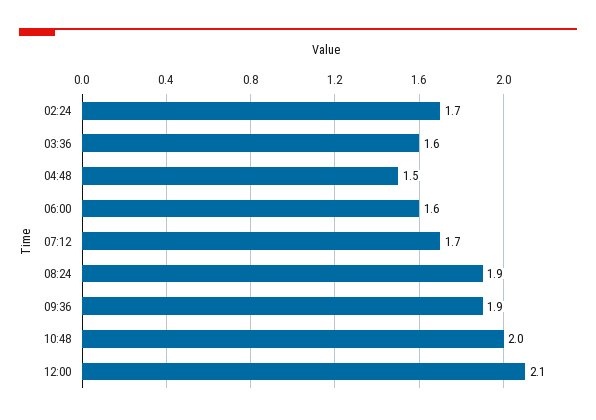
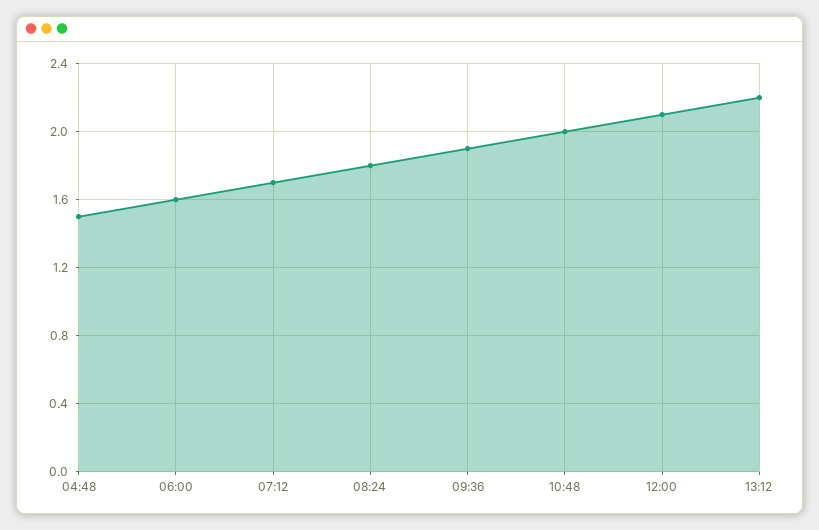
02:24: 1.7 -> none
03:36: 1.6 -> none
08:24: 1.9 -> 1.8
13:12: none -> 2.2

